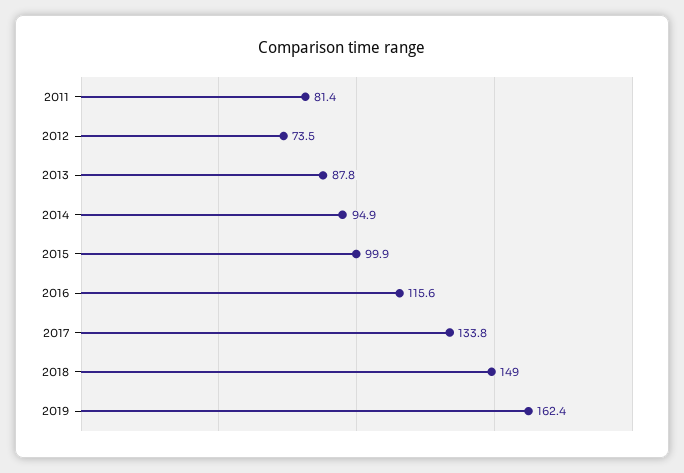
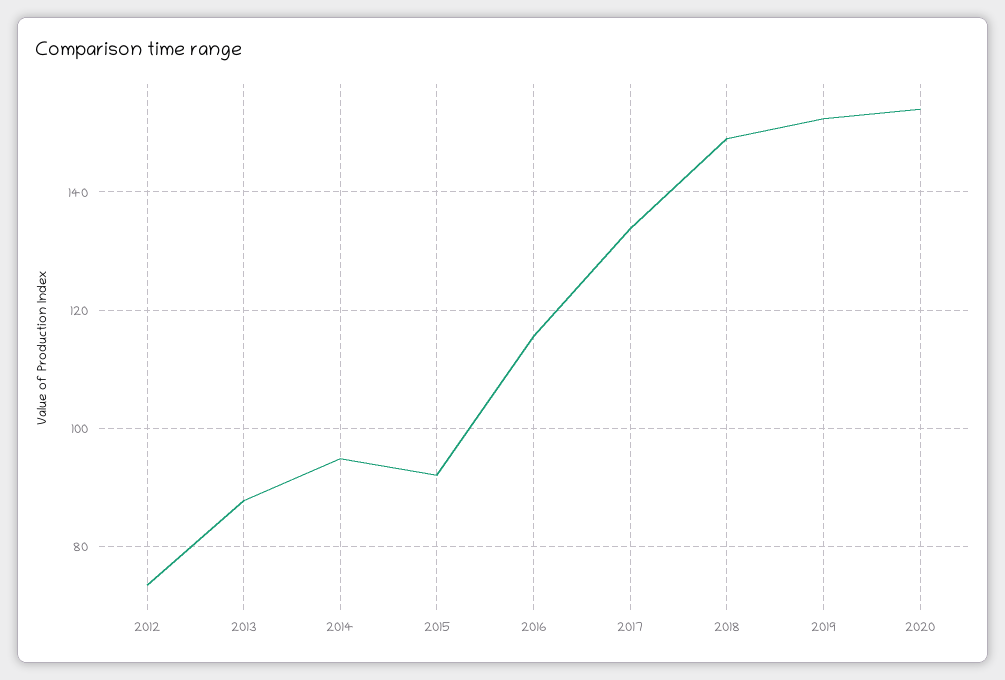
2011: 81.4 -> none
2015: 99.9 -> 92
2019: 162.4 -> 152
2020: none -> 154

